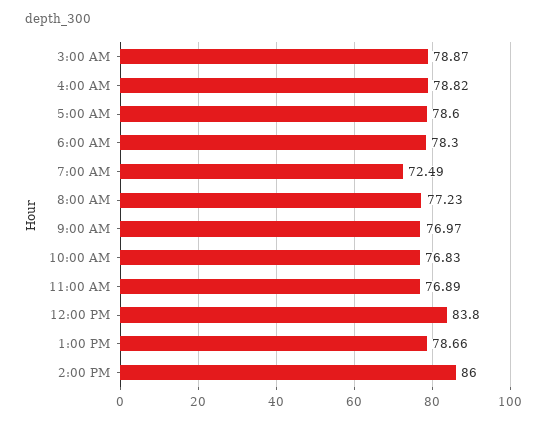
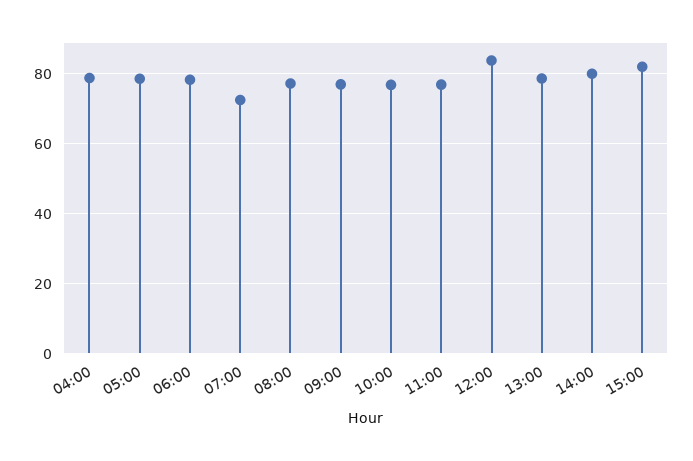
3:00 AM: 78.87 -> none
2:00 PM: 86 -> 80
15:00: none -> 82

